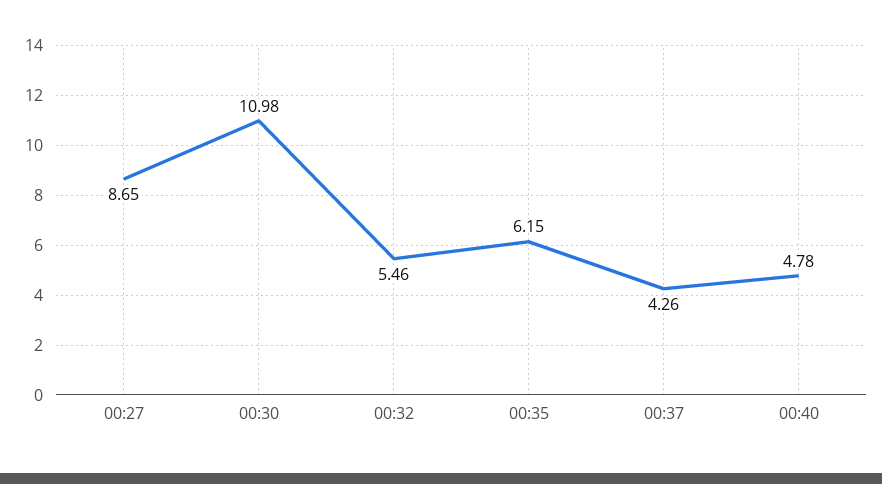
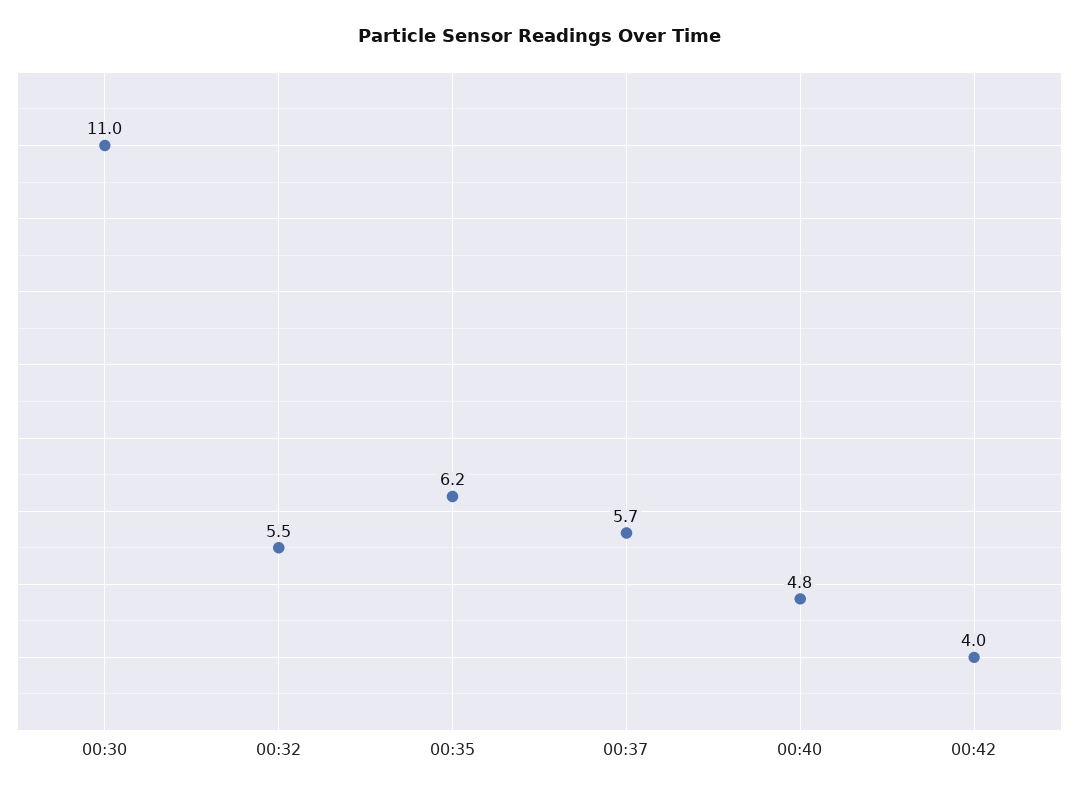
00:27: 8.65 -> none
00:37: 4.26 -> 5.7
00:42: none -> 4

